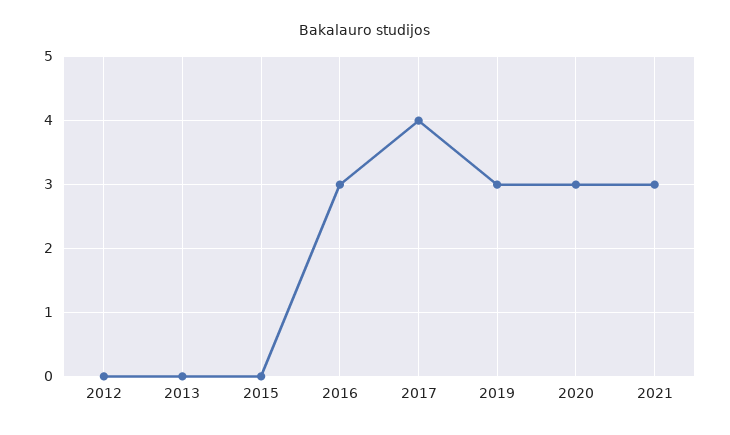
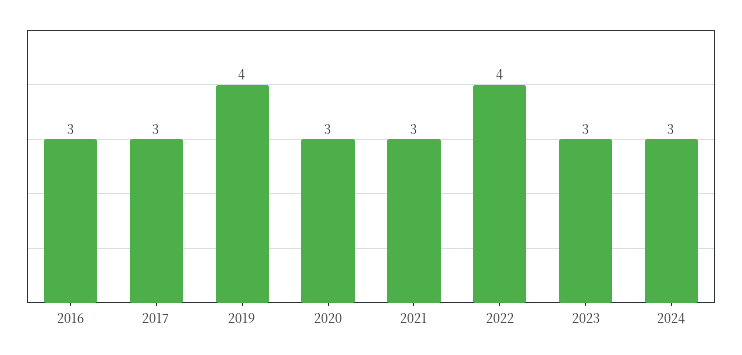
2012: 0 -> none
2013: 0 -> none
2015: 0 -> none
2017: 4 -> 3
2019: 3 -> 4
2022: none -> 4
2023: none -> 3
2024: none -> 3

